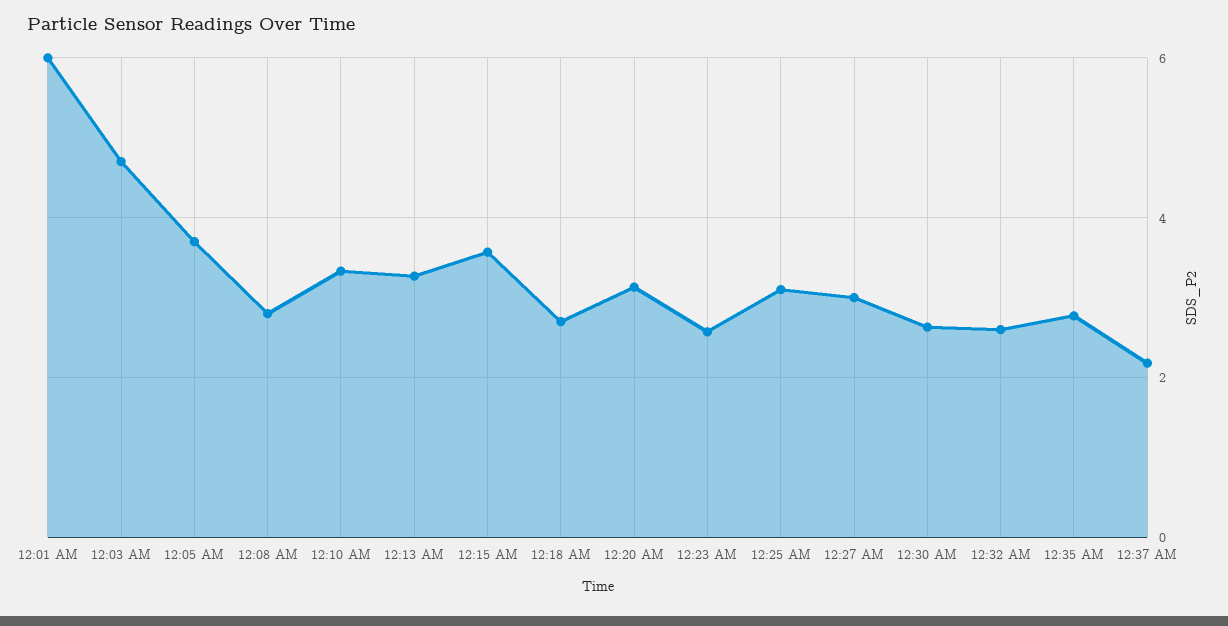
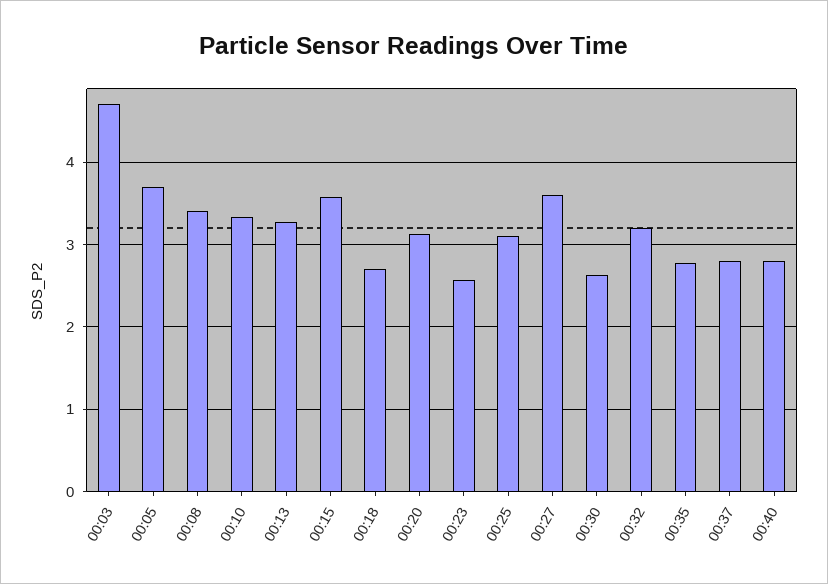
12:01 AM: 6 -> none
12:08 AM: 2.8 -> 3.4
12:27 AM: 3 -> 3.6
12:32 AM: 2.6 -> 3.2
12:37 AM: 2.2 -> 2.8
00:40: none -> 2.8

